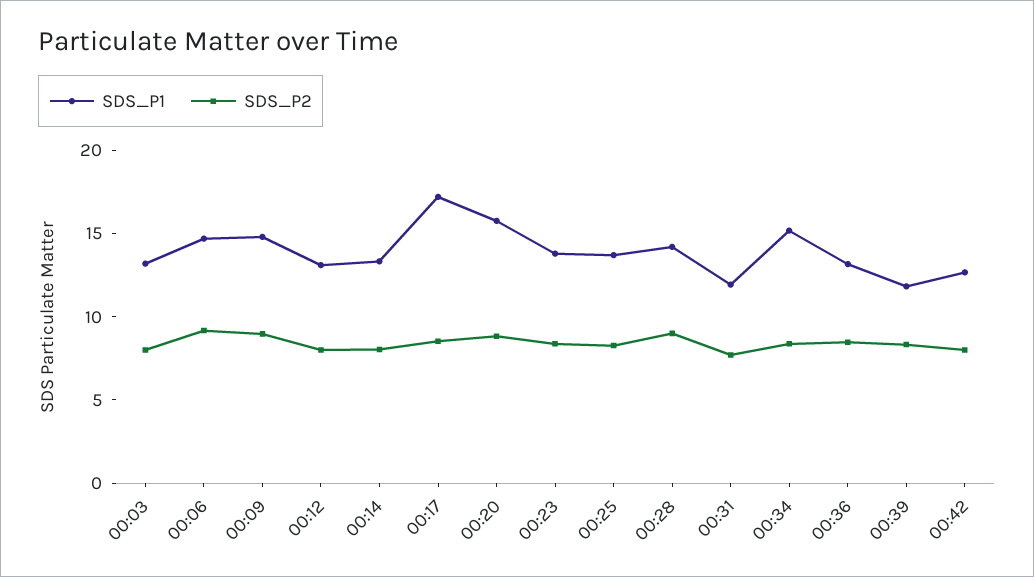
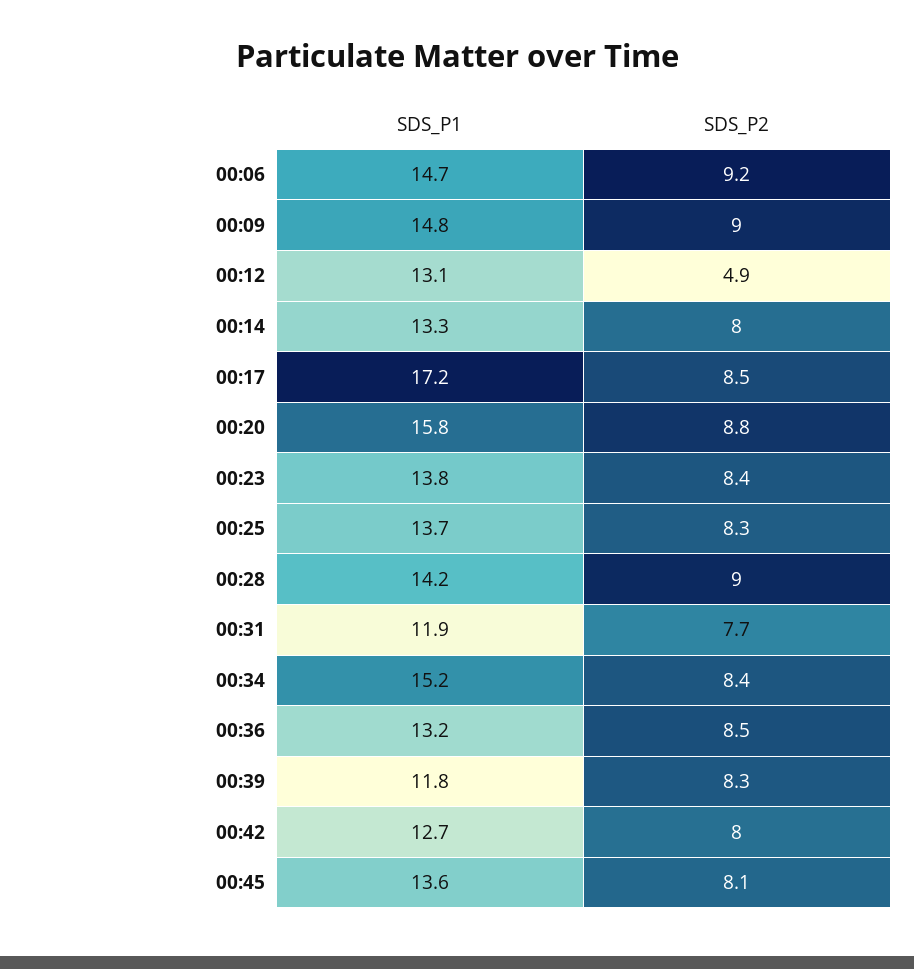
SDS_P1, 00:03: 13 -> none
SDS_P2, 00:03: 8 -> none
SDS_P2, 00:12: 8 -> 4.9
SDS_P1, 00:45: none -> 13.6
SDS_P2, 00:45: none -> 8.1

